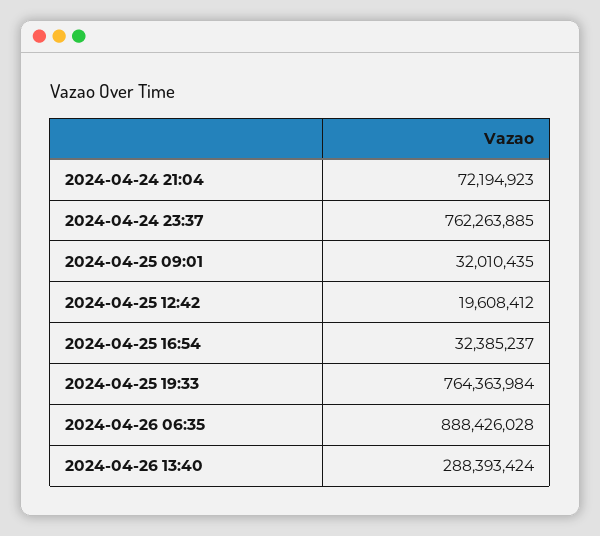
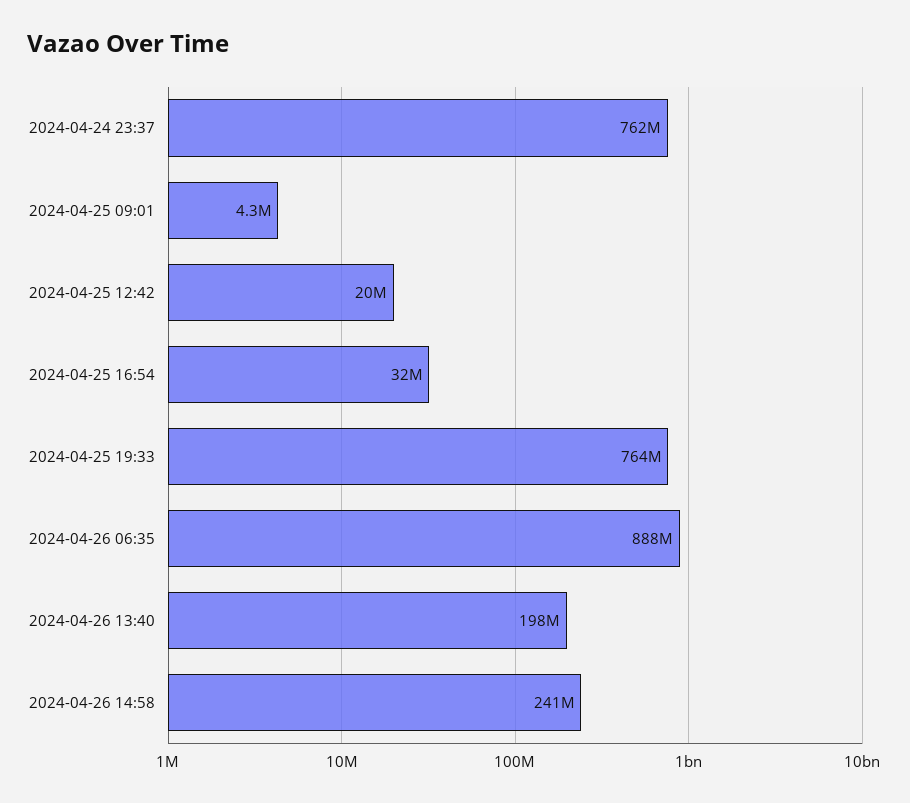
2024-04-24 21:04: 72194923 -> none
2024-04-25 09:01: 32010435 -> 4300000
2024-04-26 13:40: 288393424 -> 198000000
2024-04-26 14:58: none -> 241000000

